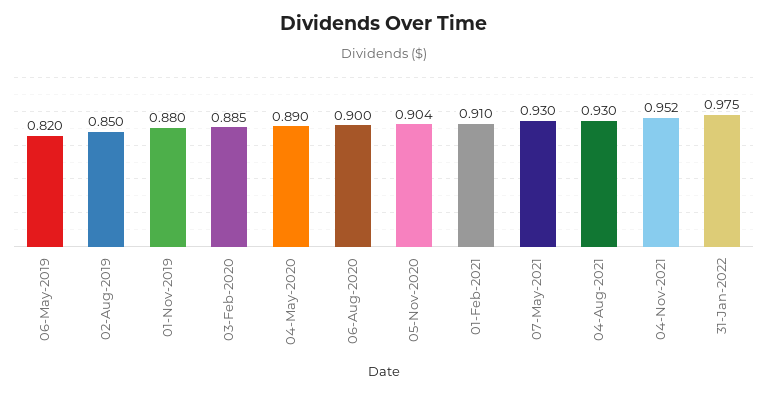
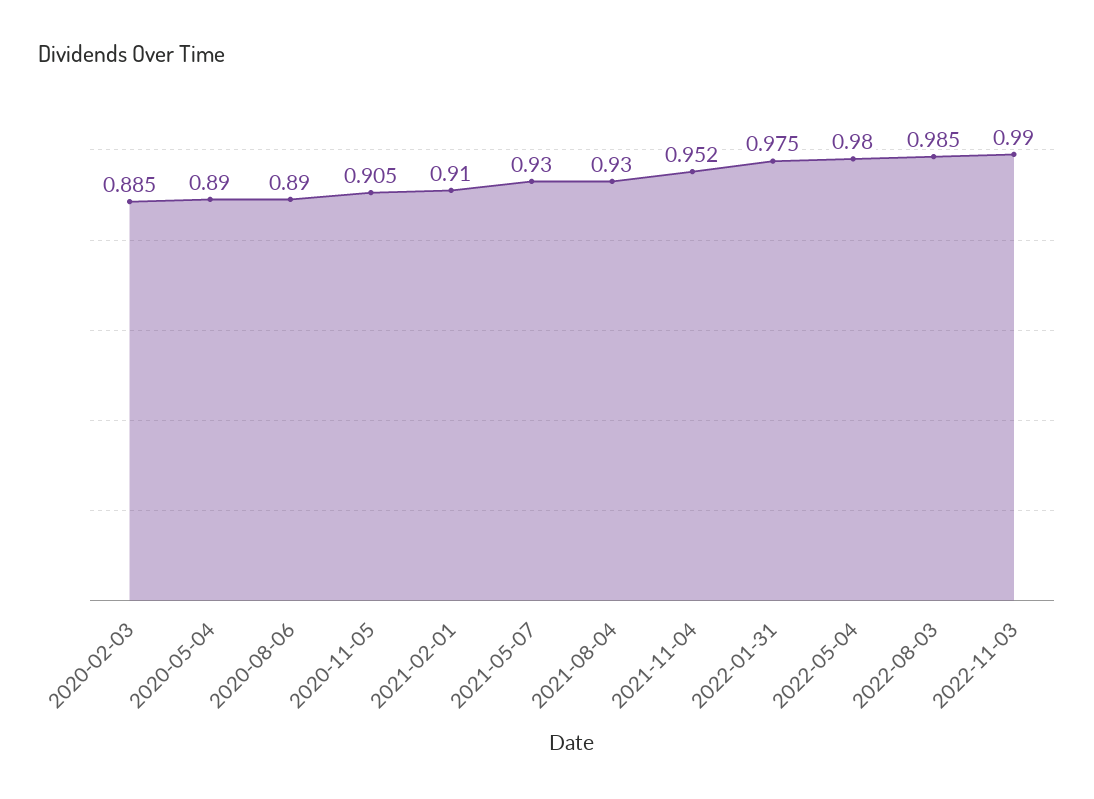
06-May-2019: 0.82 -> none
02-Aug-2019: 0.85 -> none
01-Nov-2019: 0.88 -> none
06-Aug-2020: 0.9 -> 0.89
05-Nov-2020: 0.904 -> 0.905
2022-05-04: none -> 0.98
2022-08-03: none -> 0.985
2022-11-03: none -> 0.99

